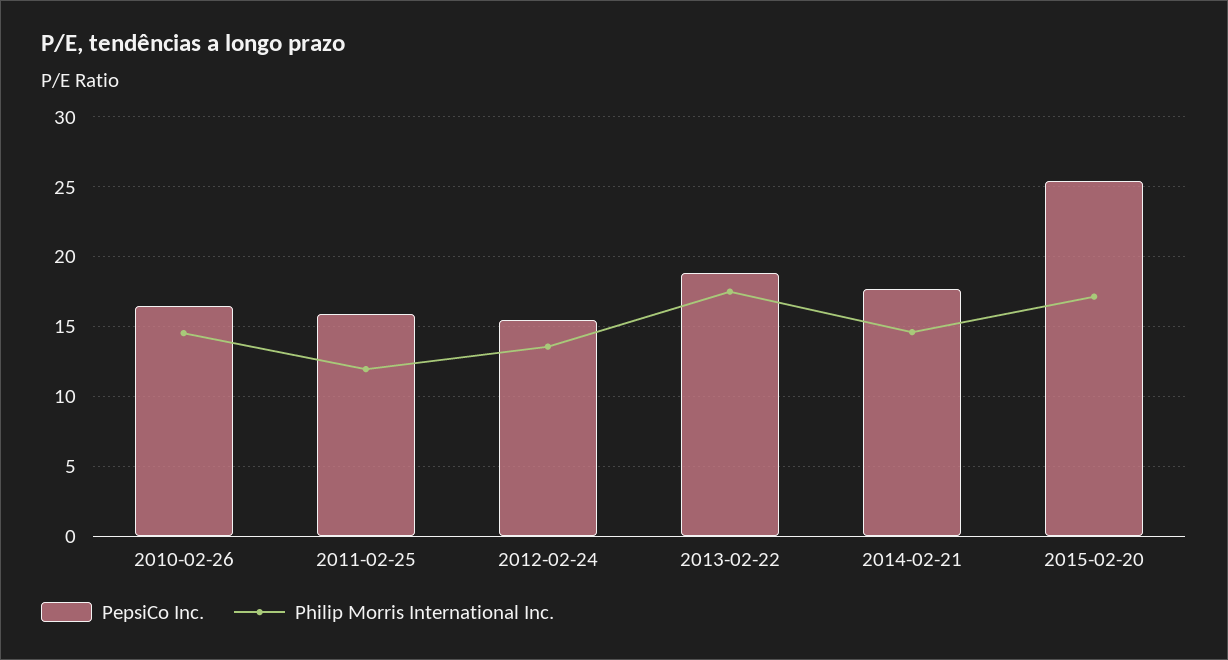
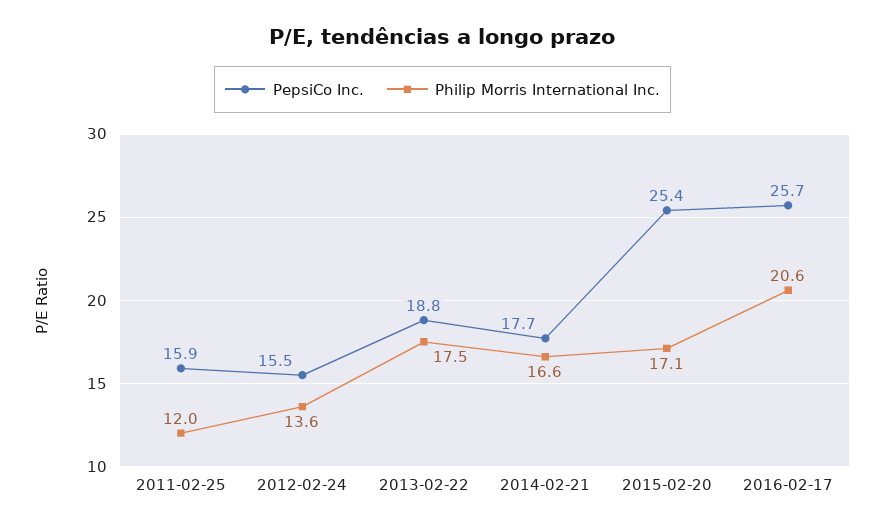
PepsiCo Inc., 2010-02-26: 16.5 -> none
Philip Morris International Inc., 2010-02-26: 14.5 -> none
Philip Morris International Inc., 2014-02-21: 14.5 -> 16.6
PepsiCo Inc., 2016-02-17: none -> 25.7
Philip Morris International Inc., 2016-02-17: none -> 20.6

